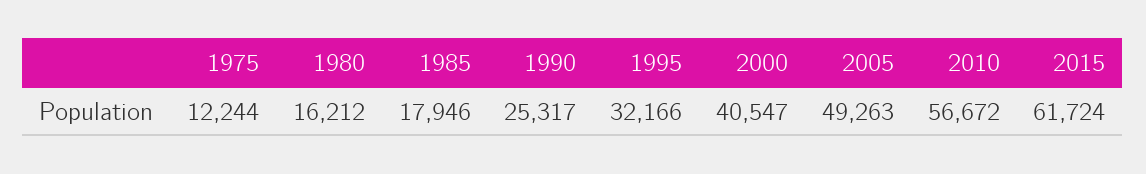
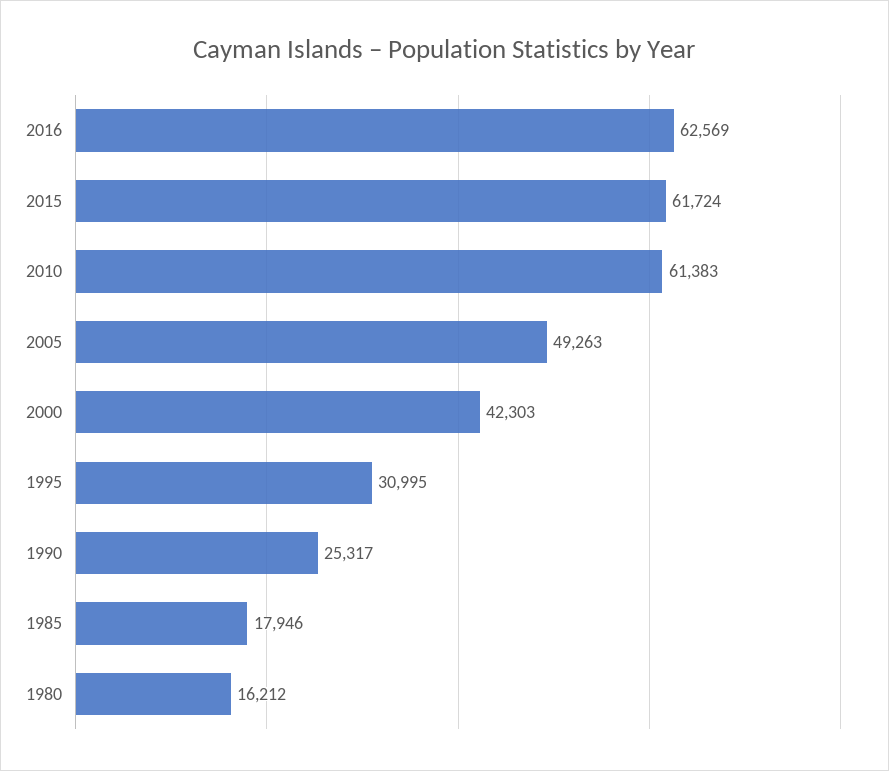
1975: 12244 -> none
1995: 32166 -> 30995
2000: 40547 -> 42303
2010: 56672 -> 61383
2016: none -> 62569

